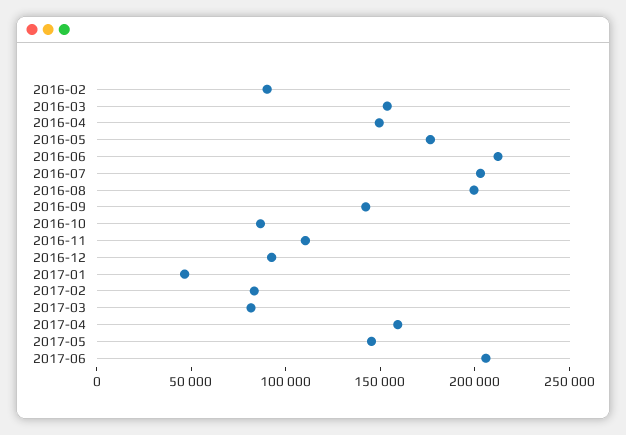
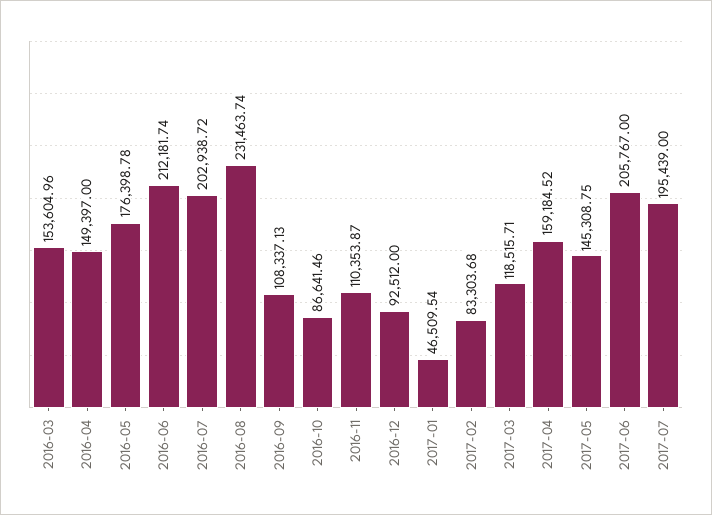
2016-02: 90000 -> none
2016-08: 200000 -> 231463.74
2016-09: 140000 -> 108337.13
2017-03: 80000 -> 118515.71
2017-07: none -> 195439

